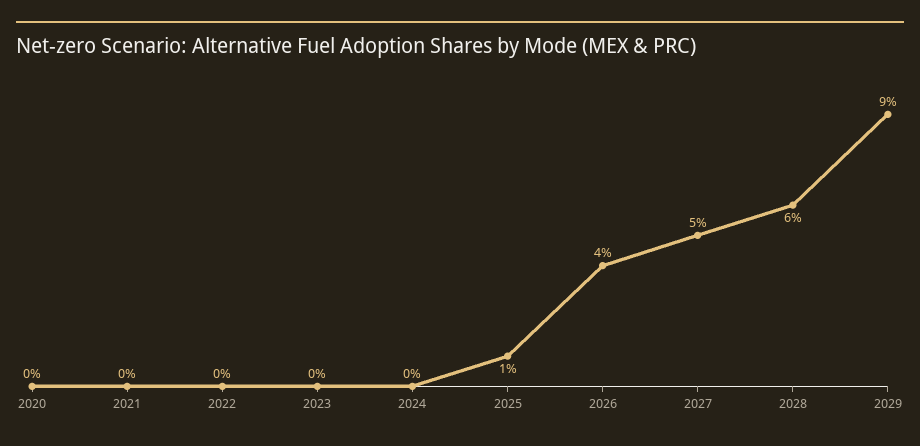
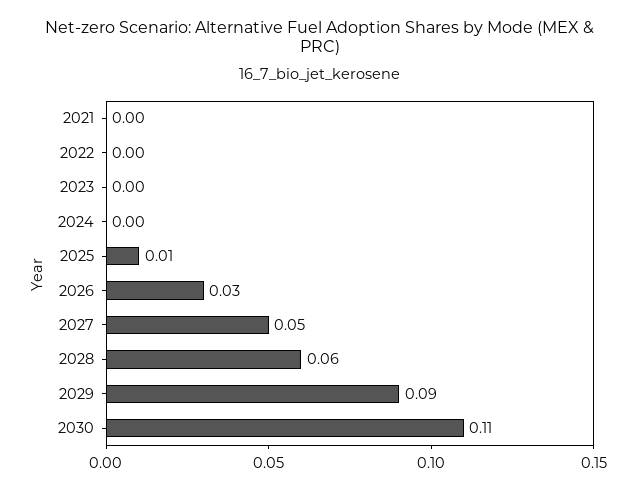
2020: 0 -> none
2026: 0.04 -> 0.03
2030: none -> 0.11

